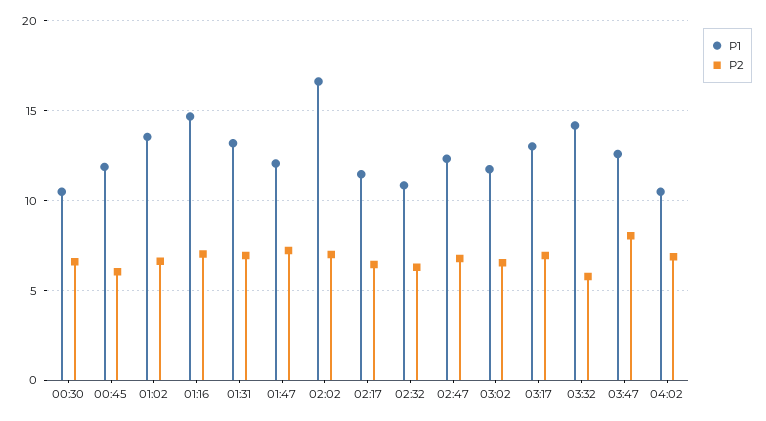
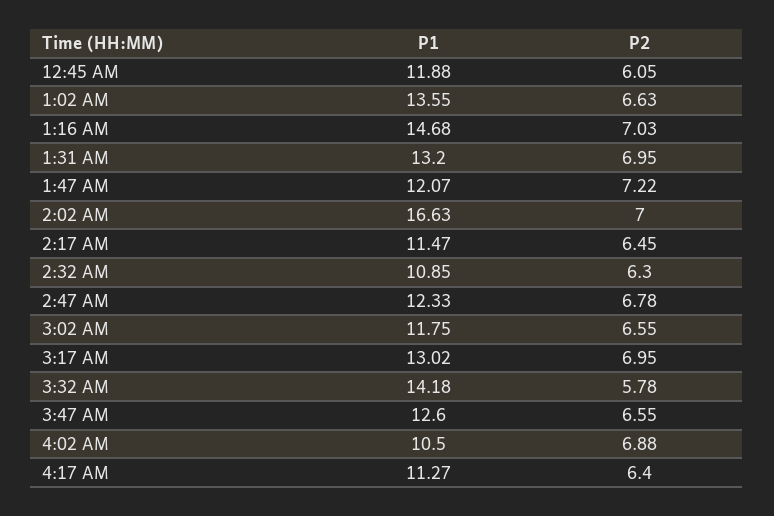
P1, 00:30: 10.5 -> none
P2, 00:30: 6.5 -> none
P2, 03:47: 8 -> 6.55
P1, 4:17 AM: none -> 11.27
P2, 4:17 AM: none -> 6.4

